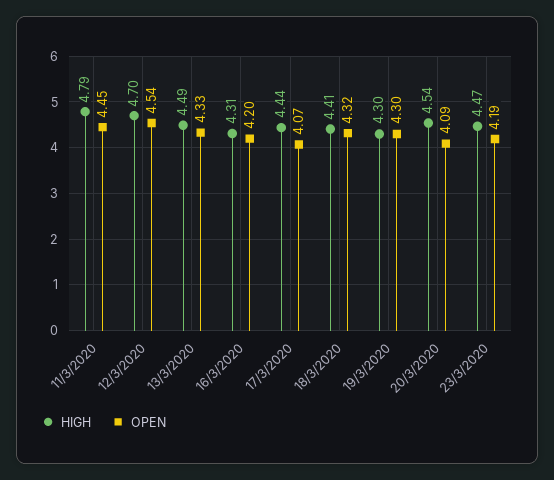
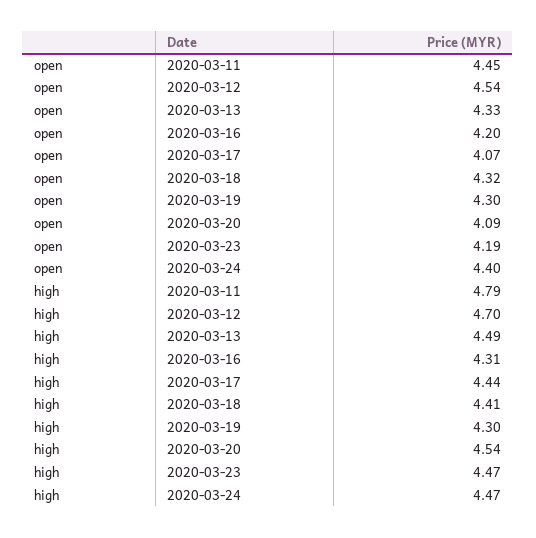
OPEN, 2020-03-24: none -> 4.4
HIGH, 2020-03-24: none -> 4.47

